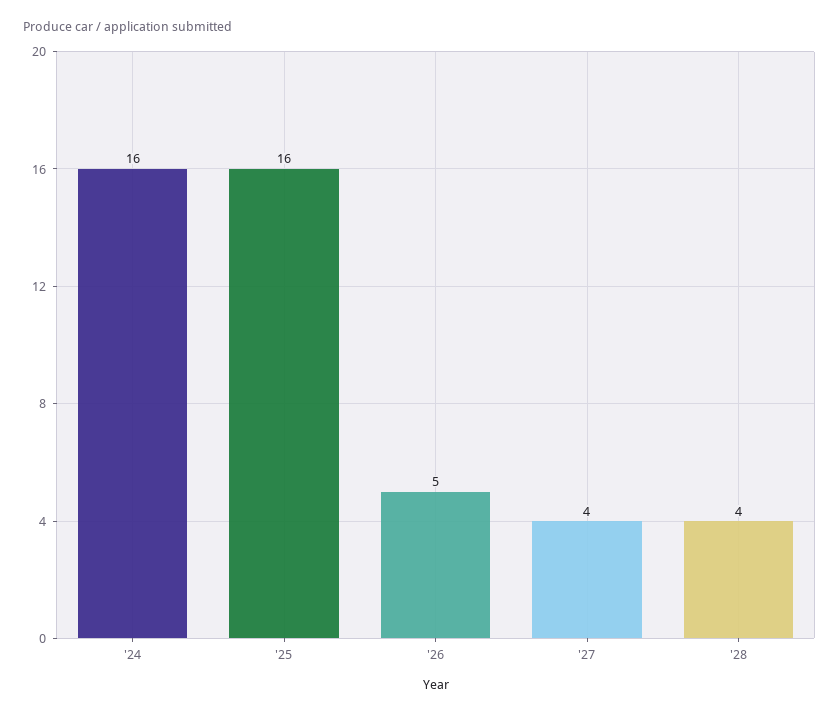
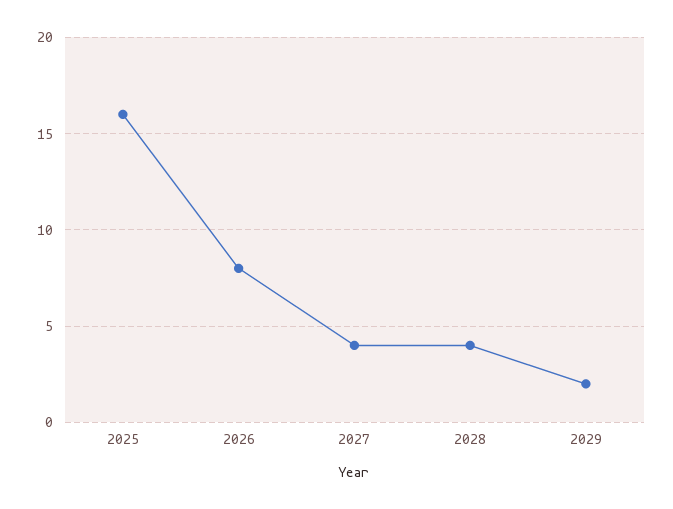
'24: 16 -> none
'26: 5 -> 8
2029: none -> 2

